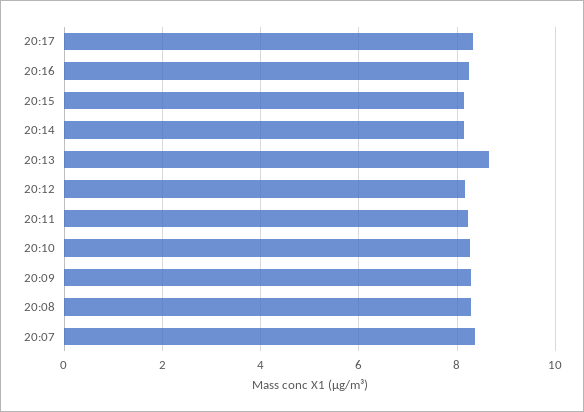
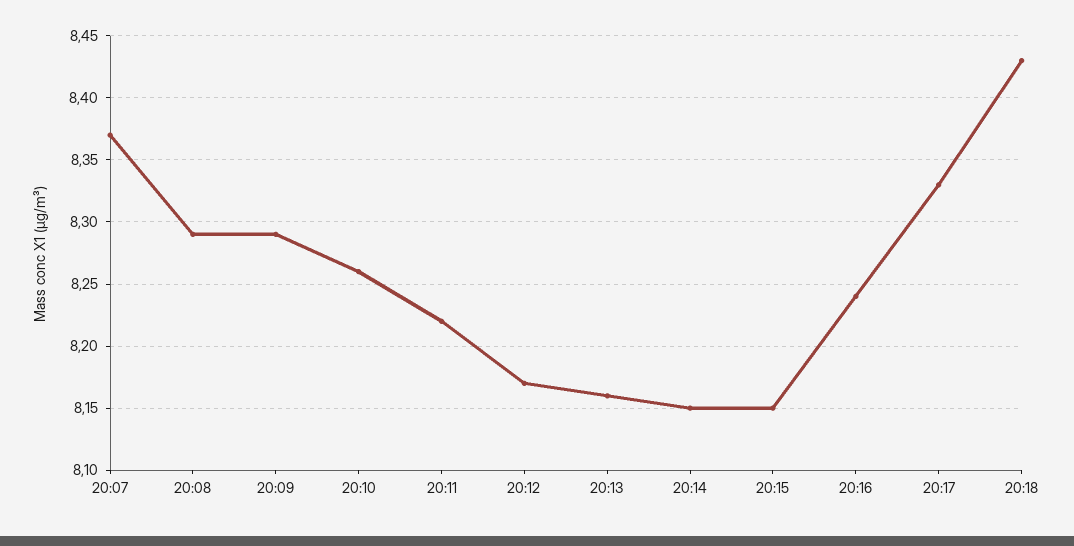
20:13: 8.6 -> 8.16
20:18: none -> 8.43

